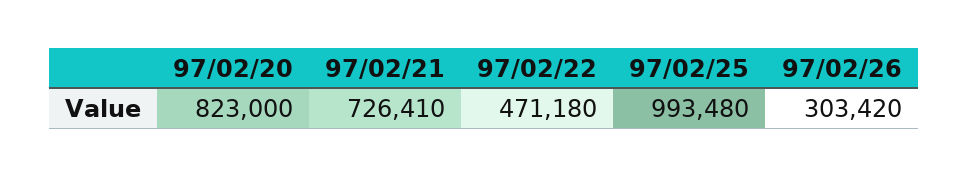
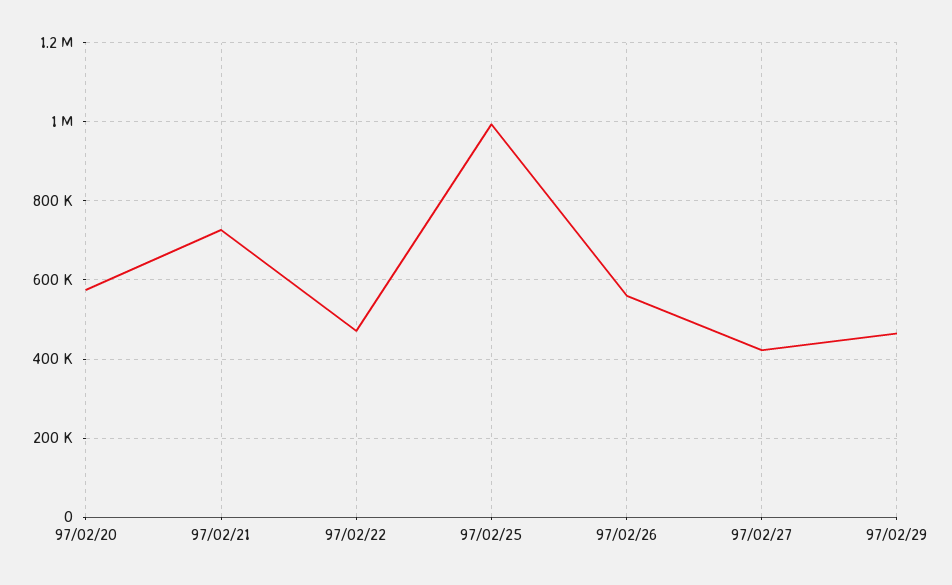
97/02/20: 823000 -> 580000
97/02/26: 303420 -> 560000
97/02/27: none -> 420000
97/02/29: none -> 460000

